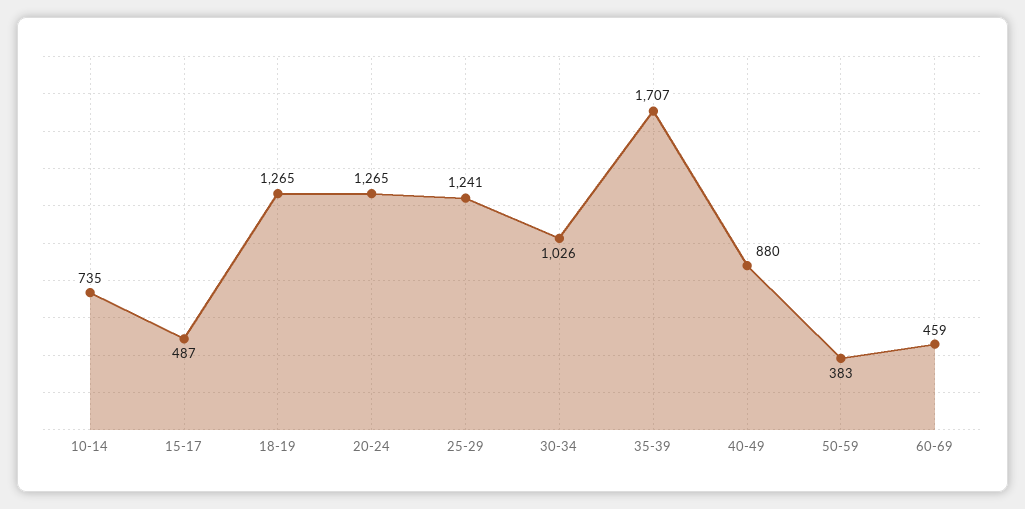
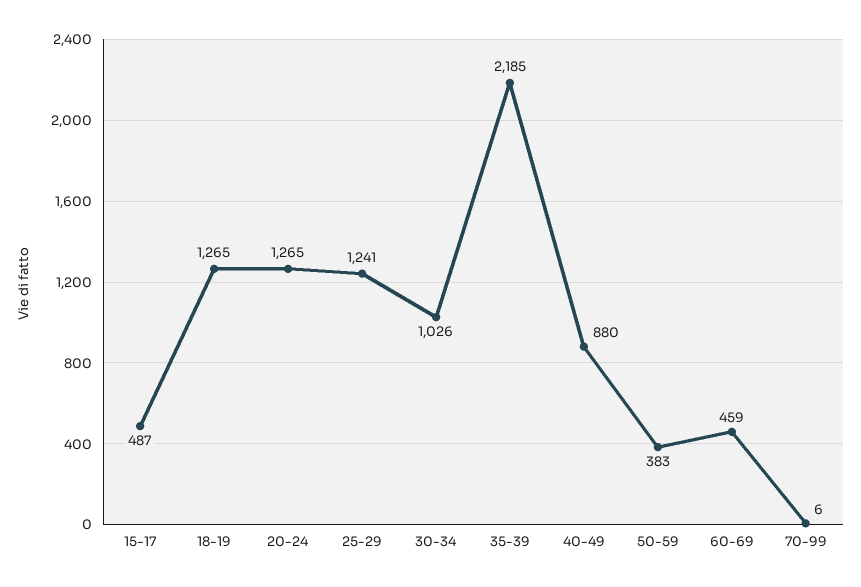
10-14: 735 -> none
35-39: 1707 -> 2185
70-99: none -> 6

